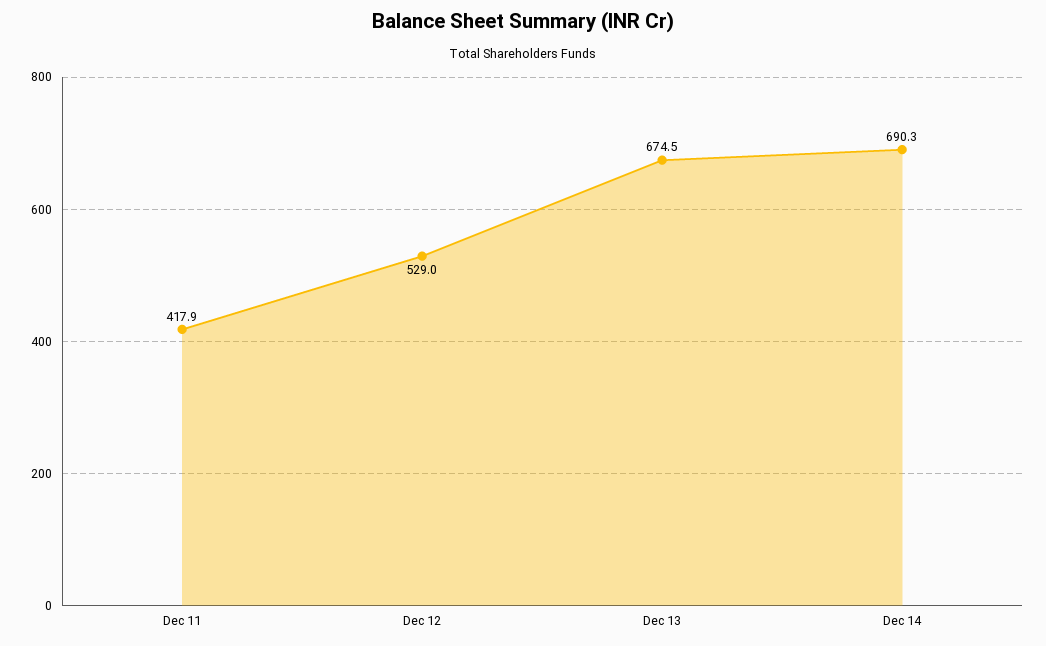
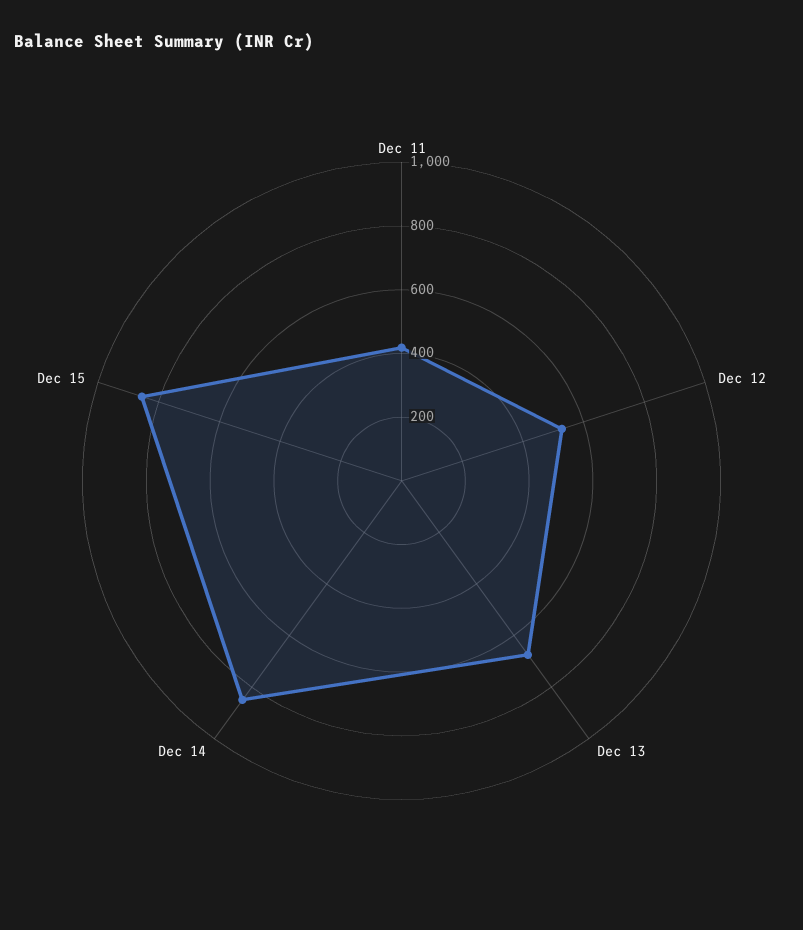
Dec 14: 690.3 -> 850
Dec 15: none -> 850

